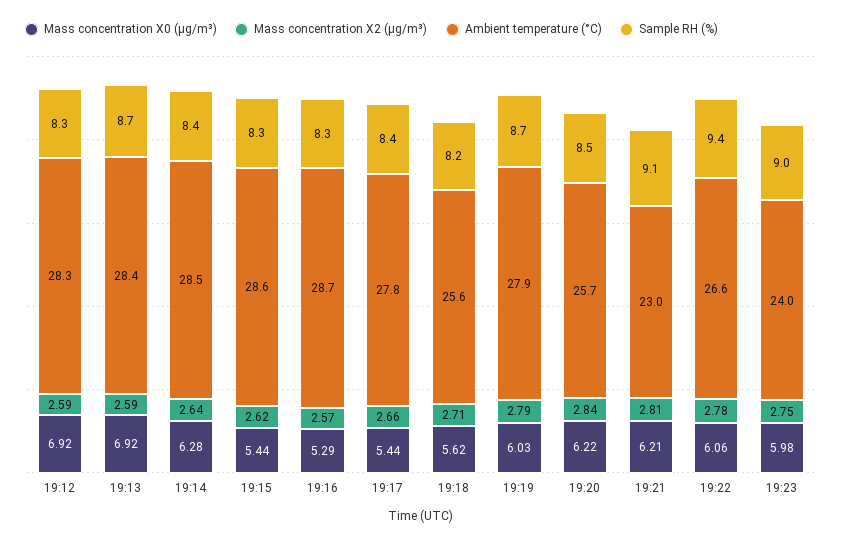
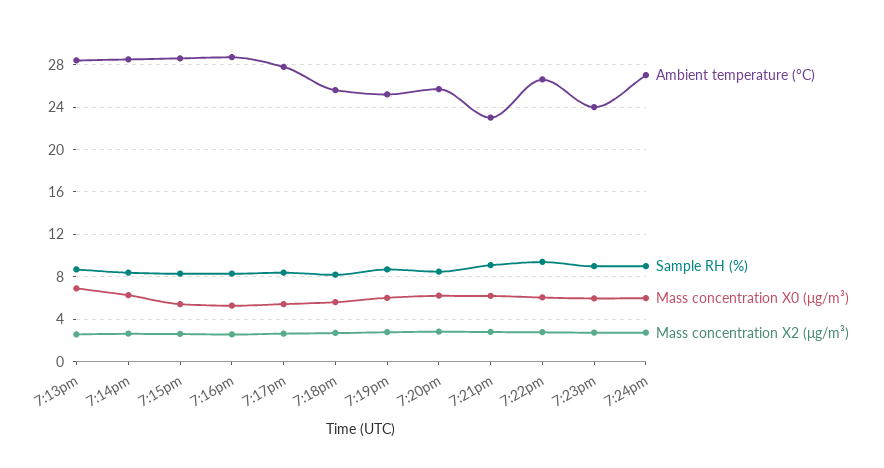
Mass concentration X0 (μg/m³), 19:12: 6.92 -> none
Mass concentration X2 (μg/m³), 19:12: 2.59 -> none
Ambient temperature (°C), 19:12: 28.3 -> none
Sample RH (%), 19:12: 8.3 -> none
Ambient temperature (°C), 19:19: 27.9 -> 25
Ambient temperature (°C), 7:24pm: none -> 27
Sample RH (%), 7:24pm: none -> 9
Mass concentration X0 (μg/m³), 7:24pm: none -> 6
Mass concentration X2 (μg/m³), 7:24pm: none -> 3

